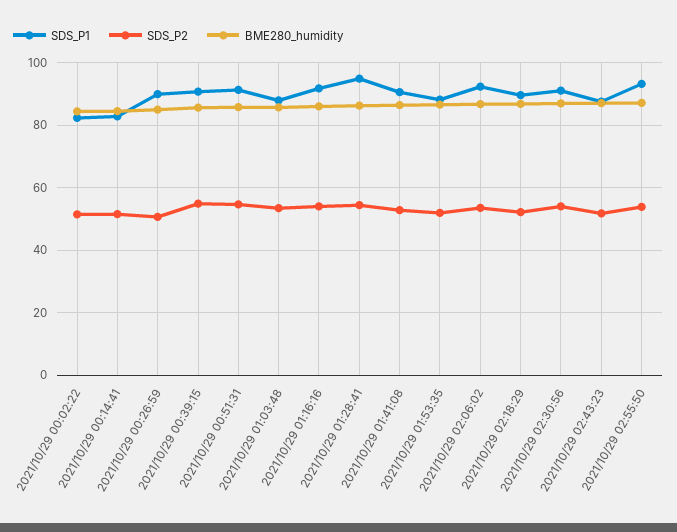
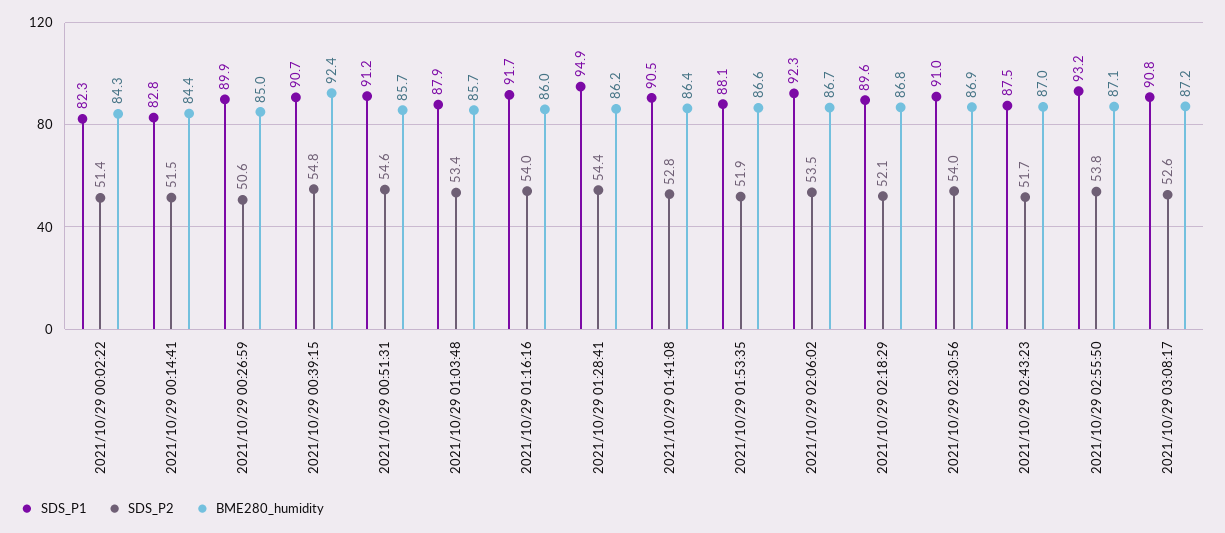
BME280_humidity, 2021/10/29 00:39:15: 86 -> 92.4
SDS_P1, 2021/10/29 03:08:17: none -> 90.8
SDS_P2, 2021/10/29 03:08:17: none -> 52.6
BME280_humidity, 2021/10/29 03:08:17: none -> 87.2

